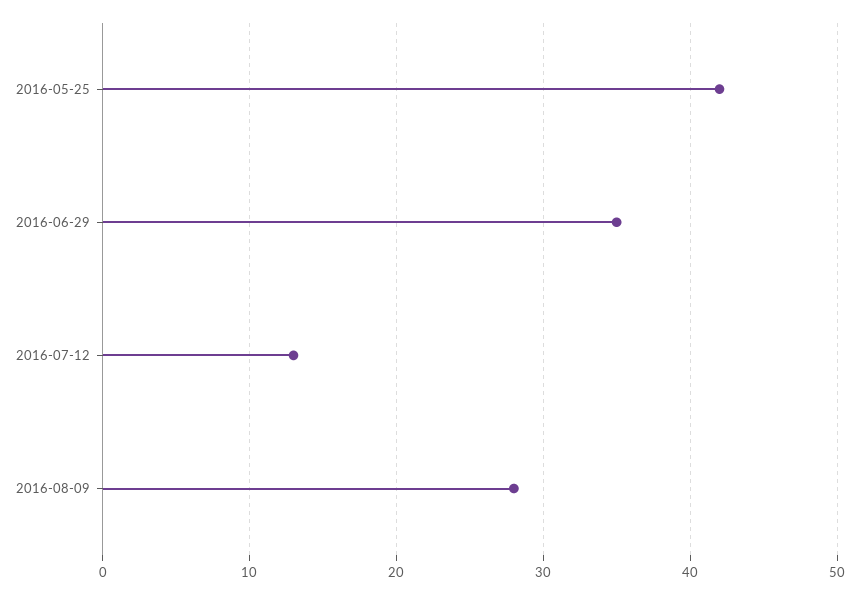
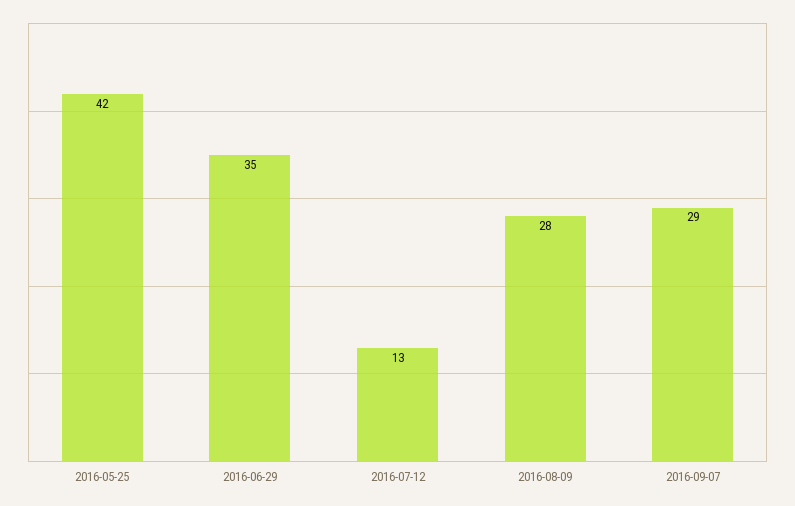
2016-09-07: none -> 29

